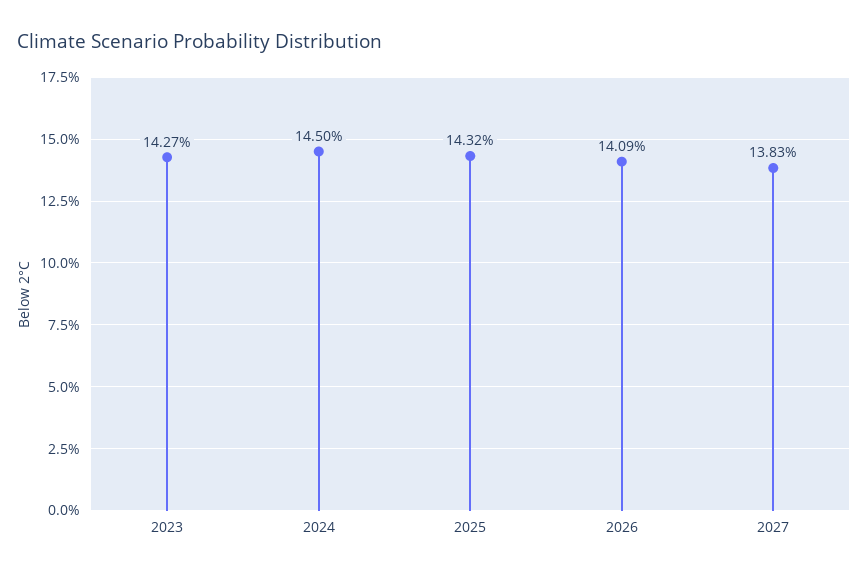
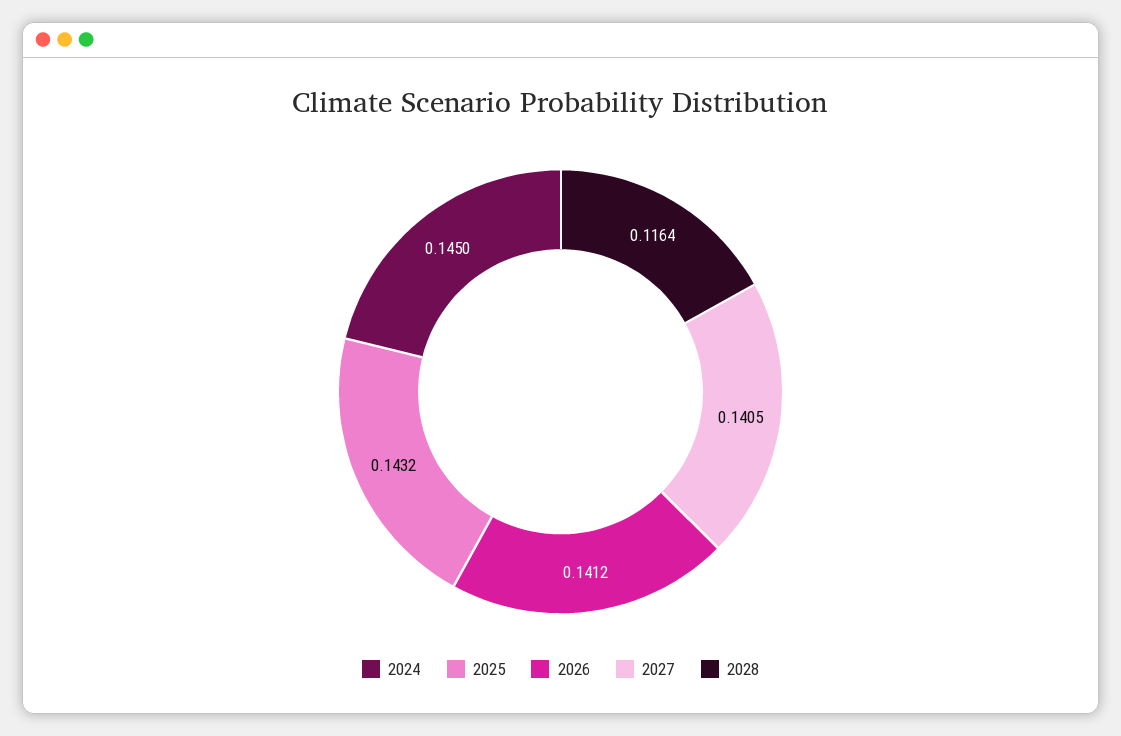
2023: 0.1427 -> none
2026: 0.1409 -> 0.1412
2027: 0.1383 -> 0.1405
2028: none -> 0.1164

